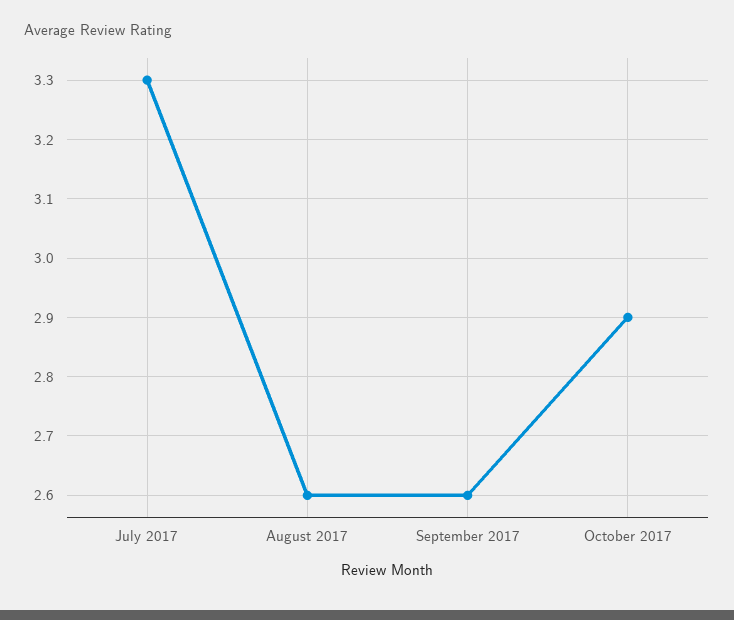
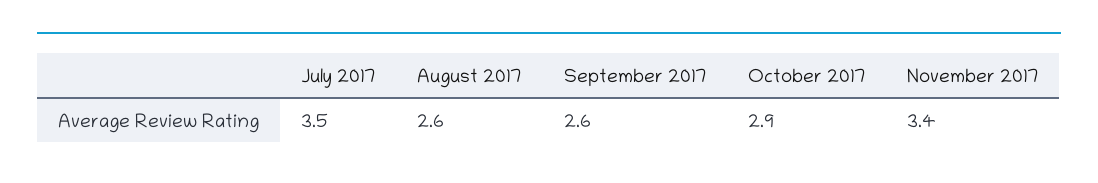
July 2017: 3.3 -> 3.5
November 2017: none -> 3.4

